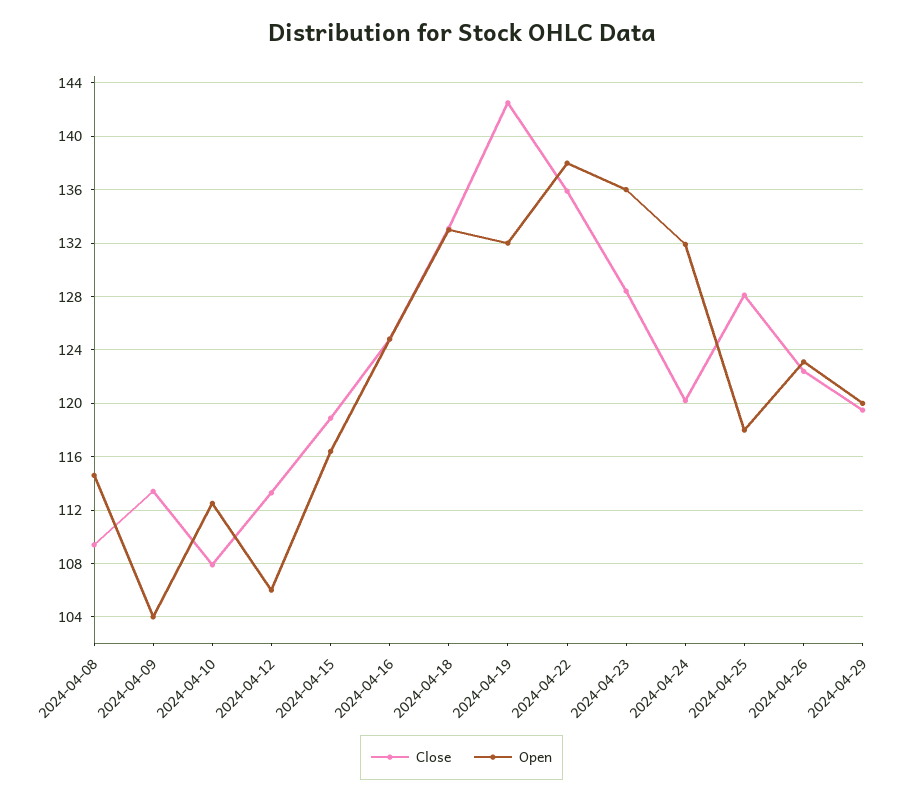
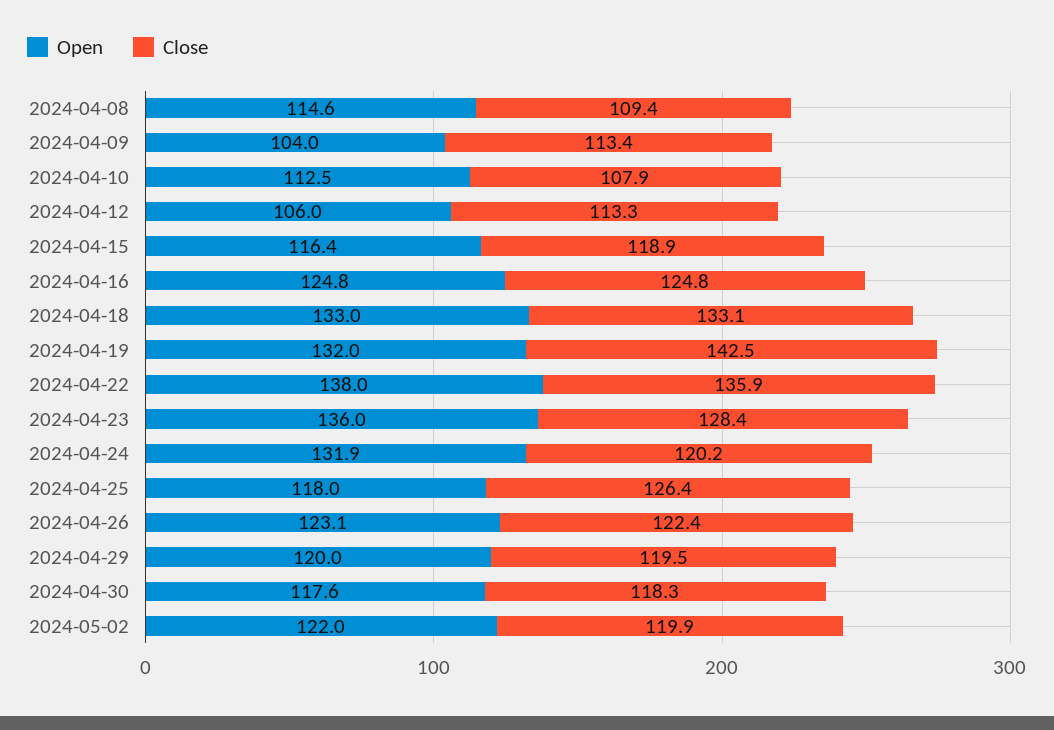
Close, 2024-04-25: 128 -> 126.4
Open, 2024-04-30: none -> 117.6
Close, 2024-04-30: none -> 118.3
Open, 2024-05-02: none -> 122
Close, 2024-05-02: none -> 119.9

